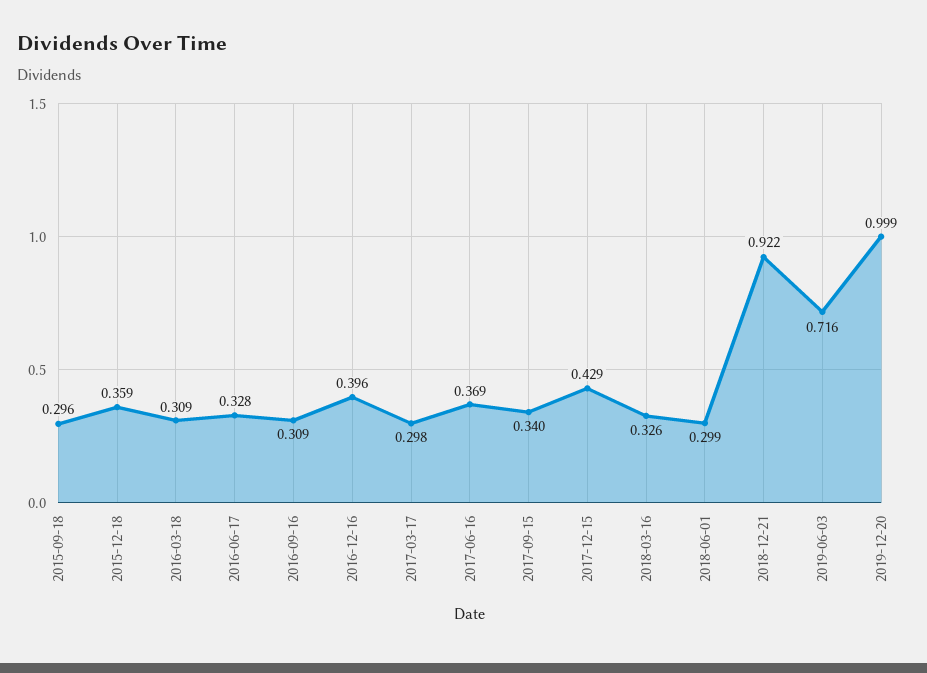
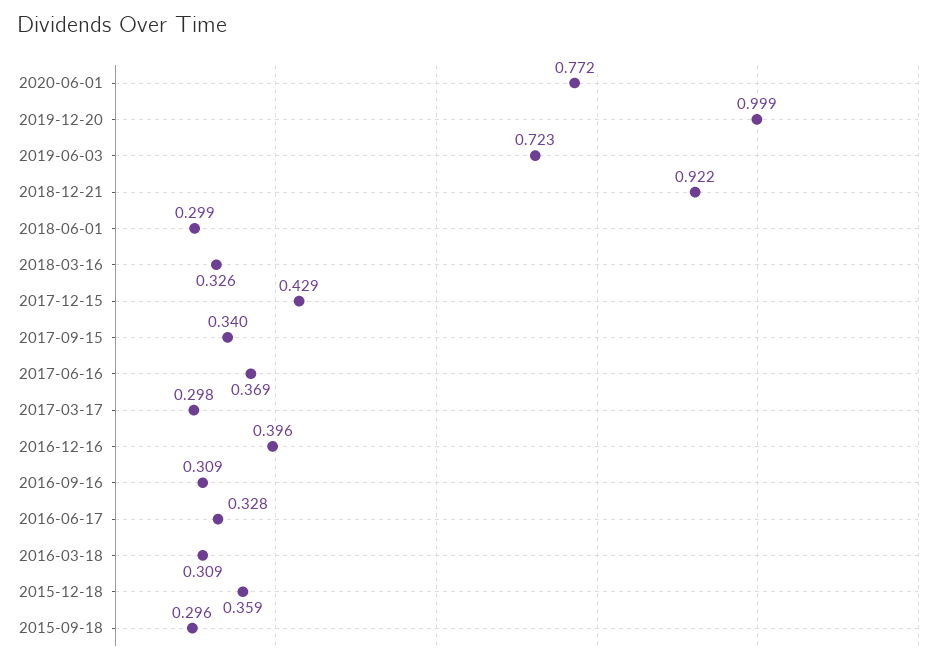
2019-06-03: 0.716 -> 0.723
2020-06-01: none -> 0.772

